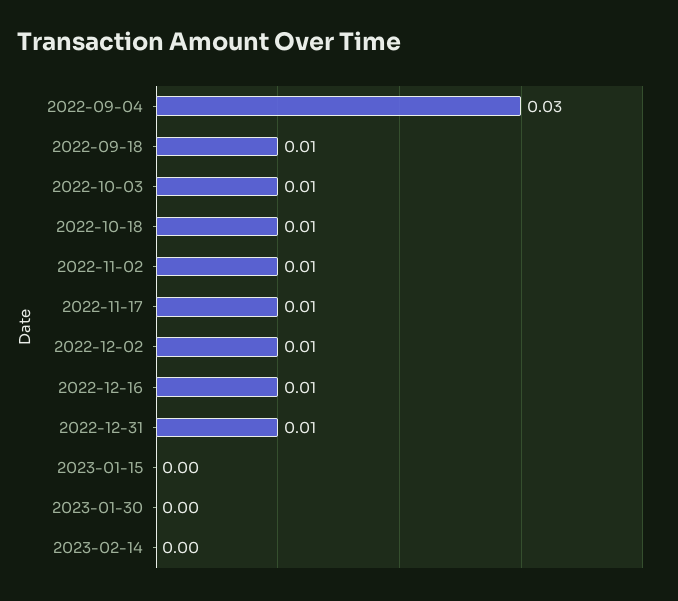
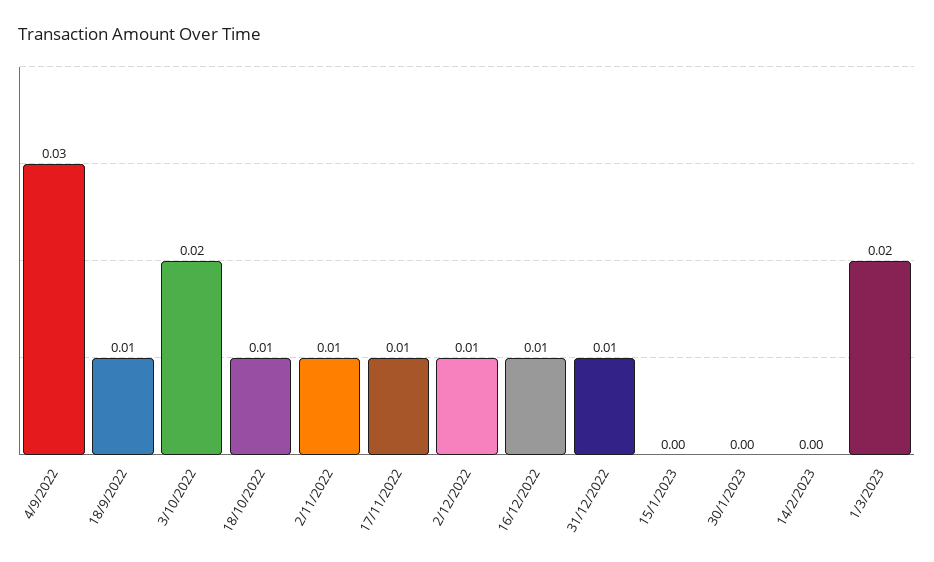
2022-10-03: 0.01 -> 0.02
1/3/2023: none -> 0.02

